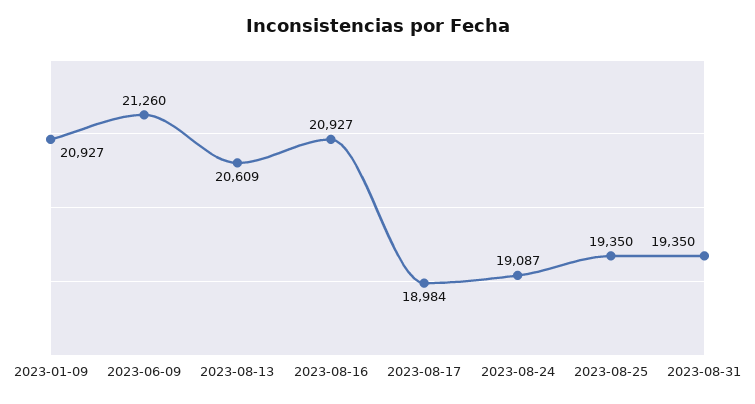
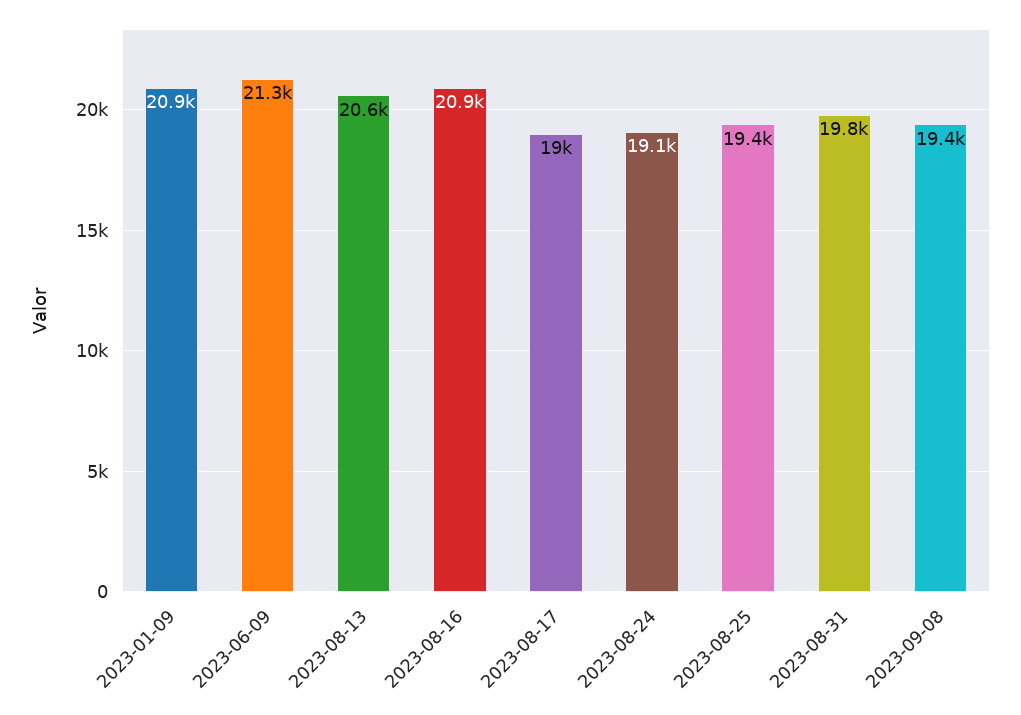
2023-08-31: 19350 -> 19800
2023-09-08: none -> 19400

